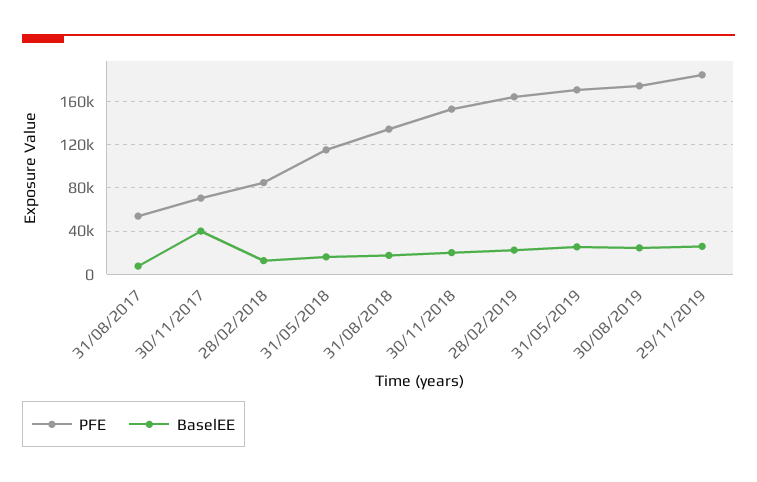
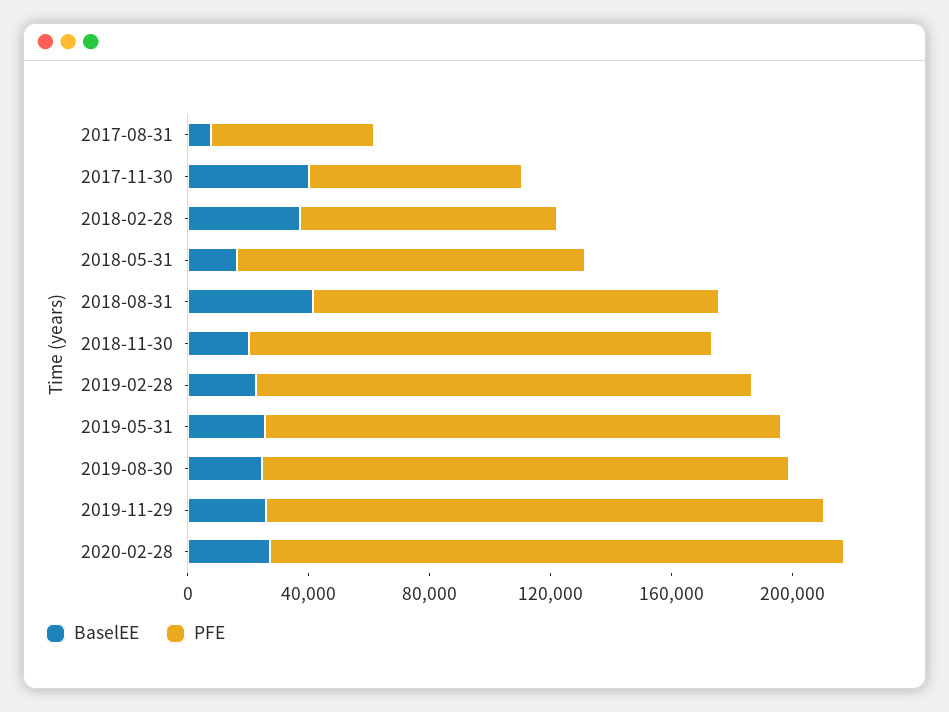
BaselEE, 28/02/2018: 10000 -> 40000
BaselEE, 31/08/2018: 20000 -> 40000
BaselEE, 2020-02-28: none -> 30000
PFE, 2020-02-28: none -> 190000

